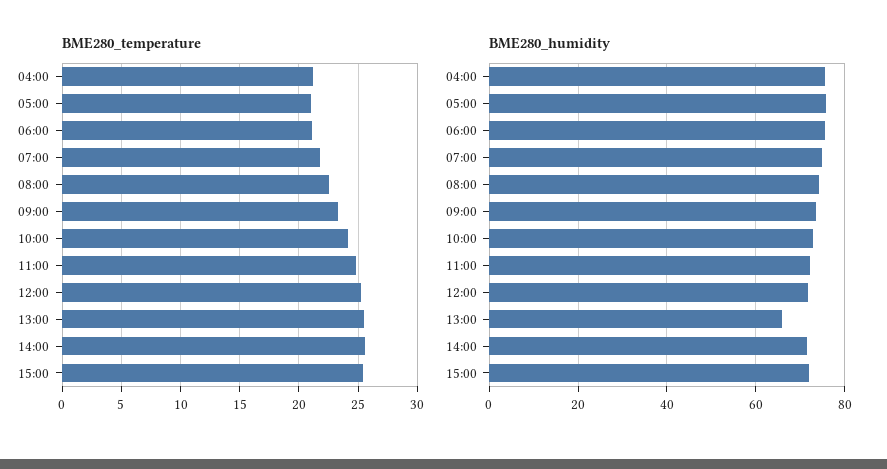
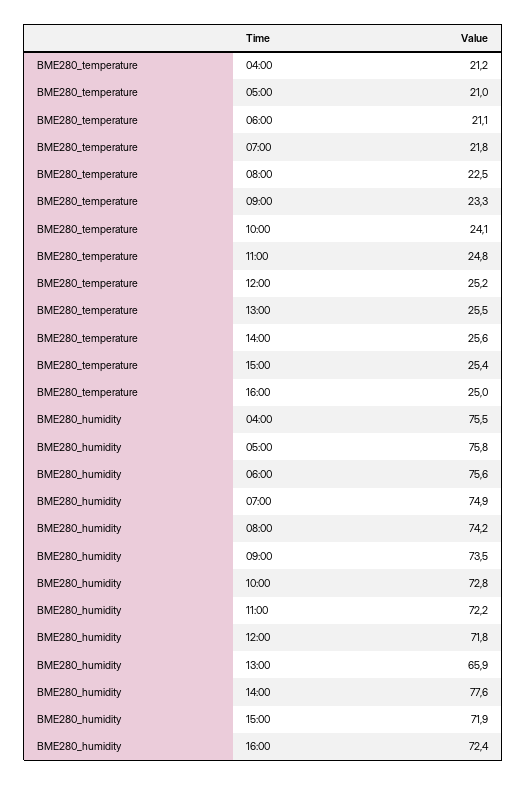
BME280_humidity, 14:00: 72 -> 77.6
BME280_temperature, 16:00: none -> 25
BME280_humidity, 16:00: none -> 72.4

